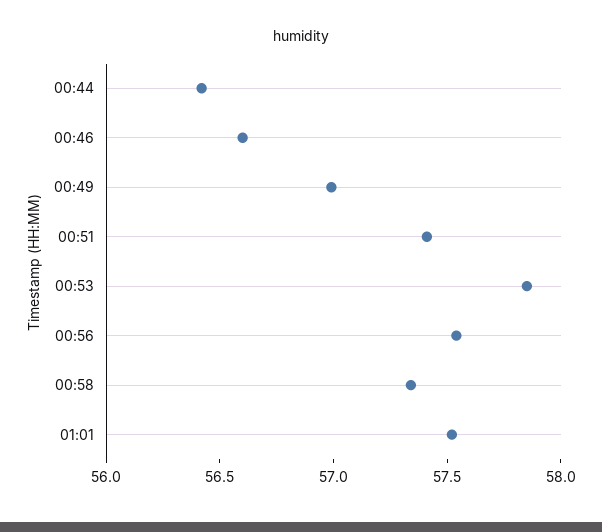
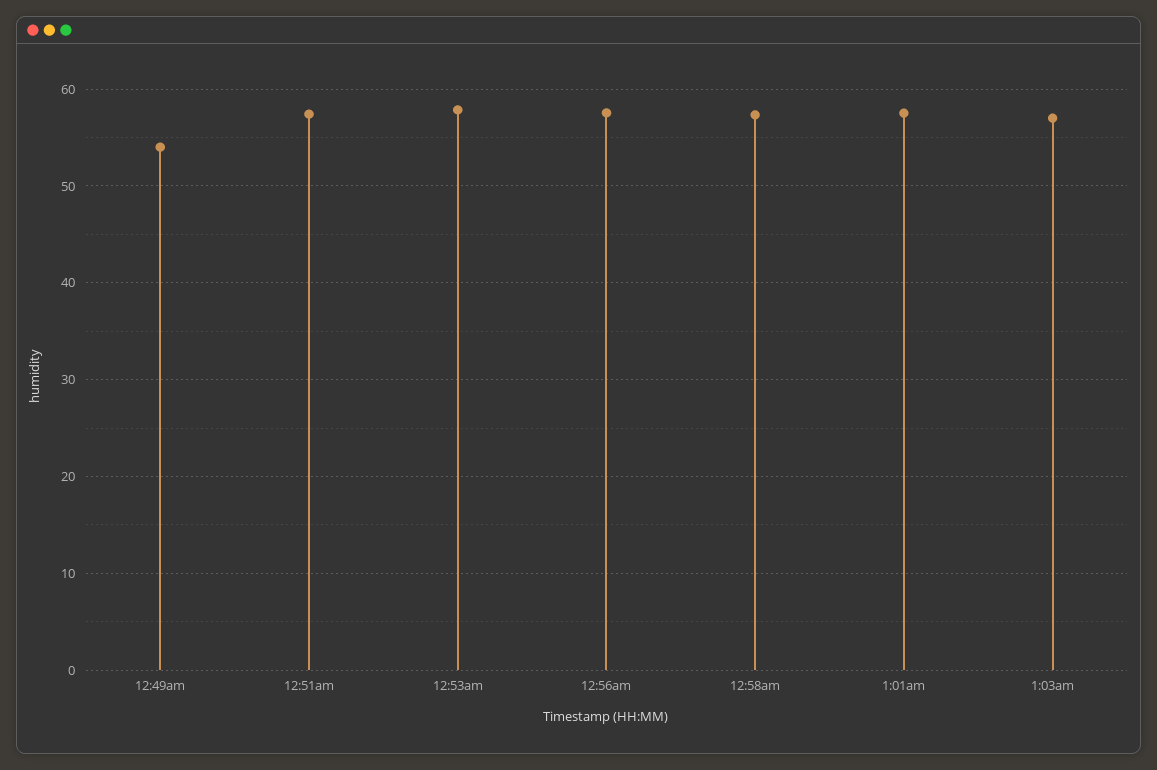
00:44: 56.4 -> none
00:46: 56.6 -> none
00:49: 57 -> 54
1:03am: none -> 57

